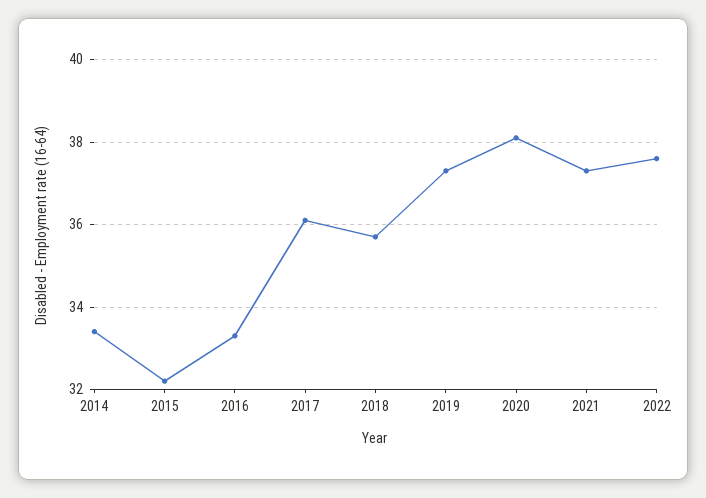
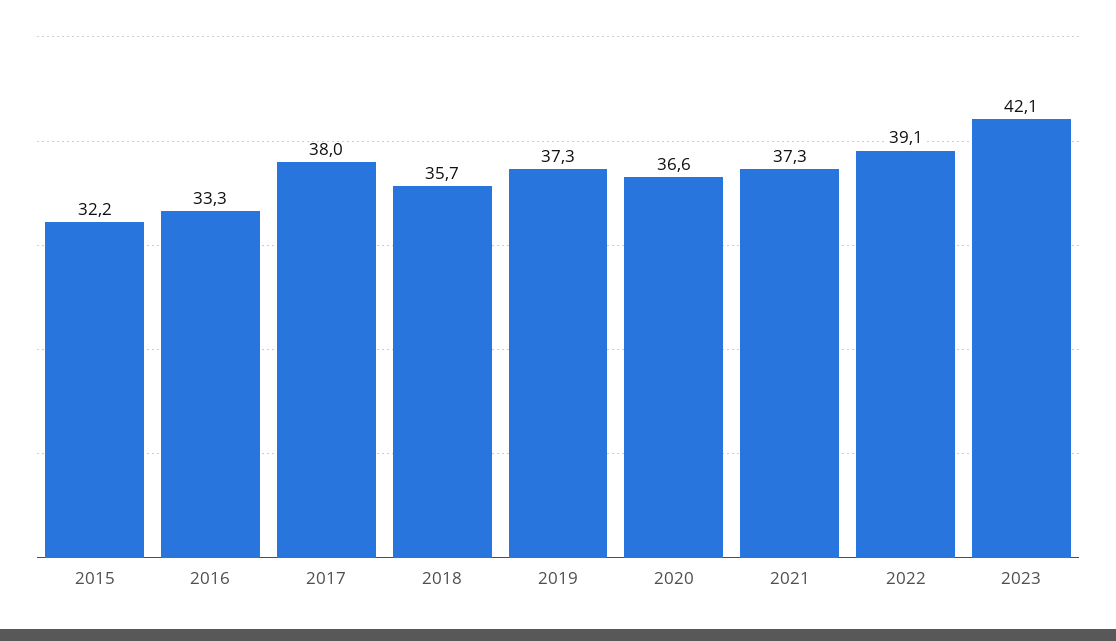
2014: 33.5 -> none
2017: 36 -> 38
2020: 38 -> 36.6
2022: 37.5 -> 39.1
2023: none -> 42.1

